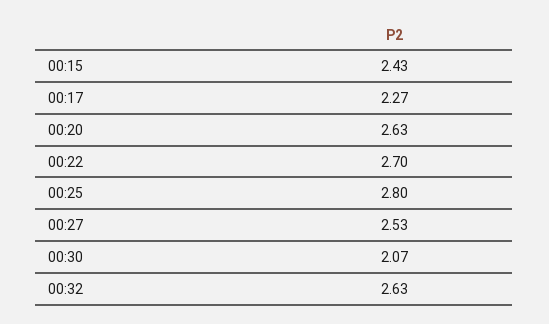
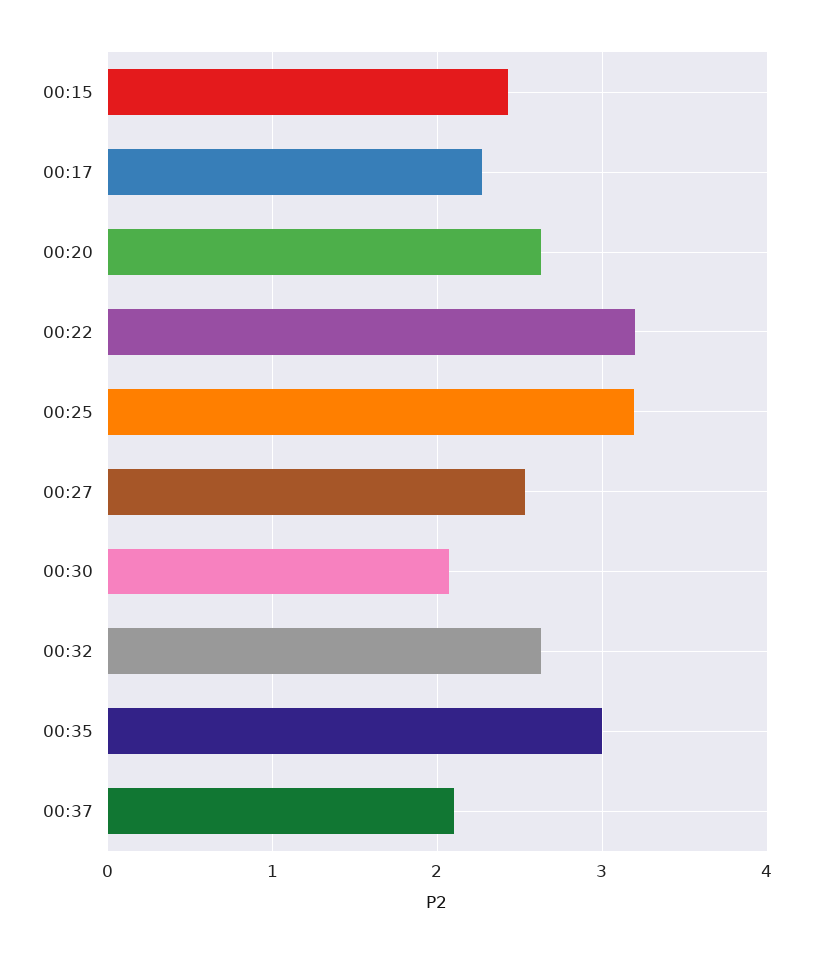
00:22: 2.7 -> 3.2
00:25: 2.8 -> 3.2
00:35: none -> 3
00:37: none -> 2.1

